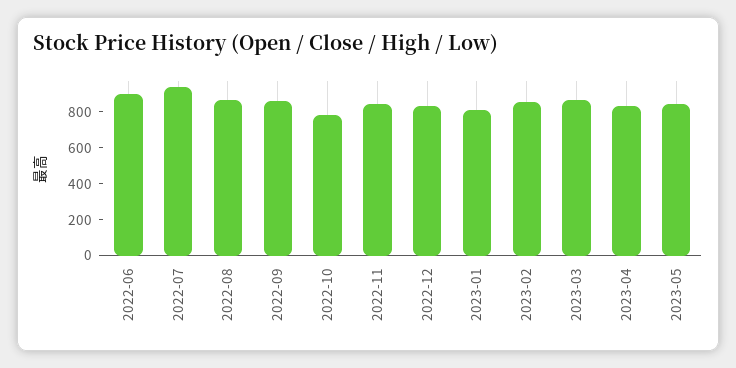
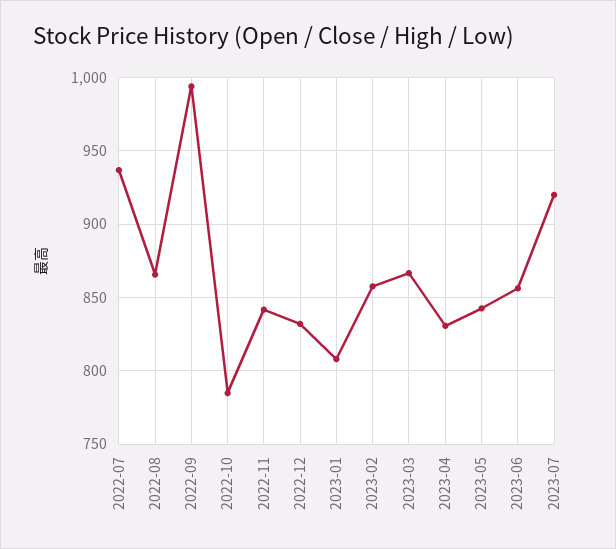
2022-06: 900 -> none
2022-09: 850 -> 995
2023-06: none -> 855
2023-07: none -> 920

